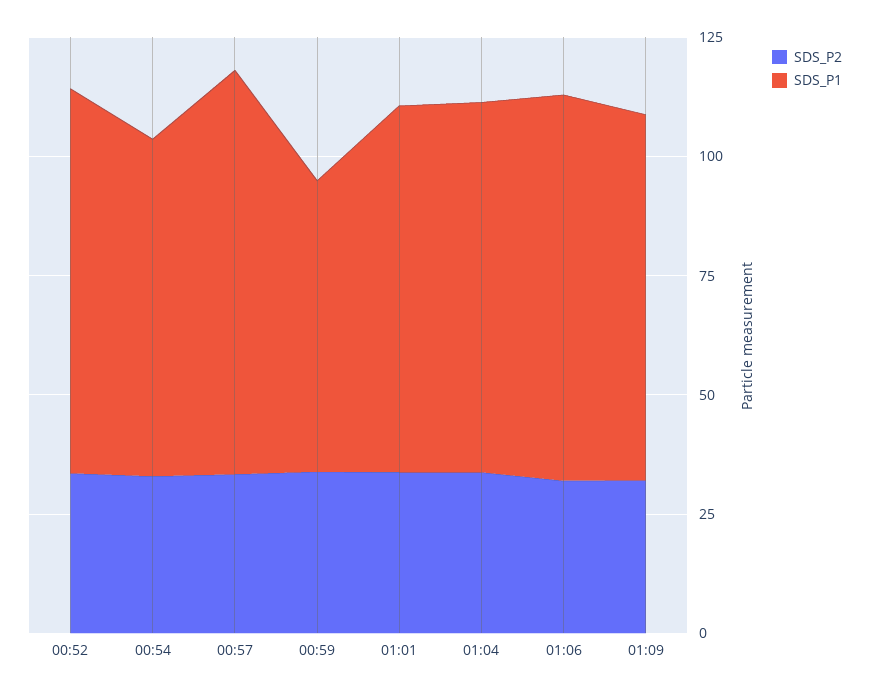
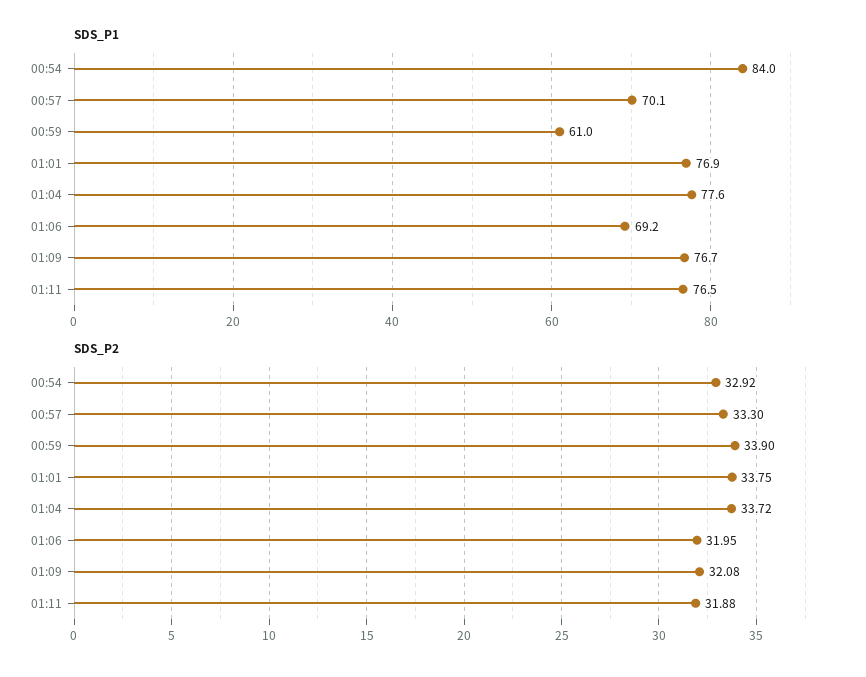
SDS_P2, 00:52: 35 -> none
SDS_P1, 00:52: 80 -> none
SDS_P1, 00:54: 70 -> 84
SDS_P1, 00:57: 85 -> 70.1
SDS_P1, 01:06: 80 -> 69.2
SDS_P1, 01:11: none -> 76.5
SDS_P2, 01:11: none -> 31.88

